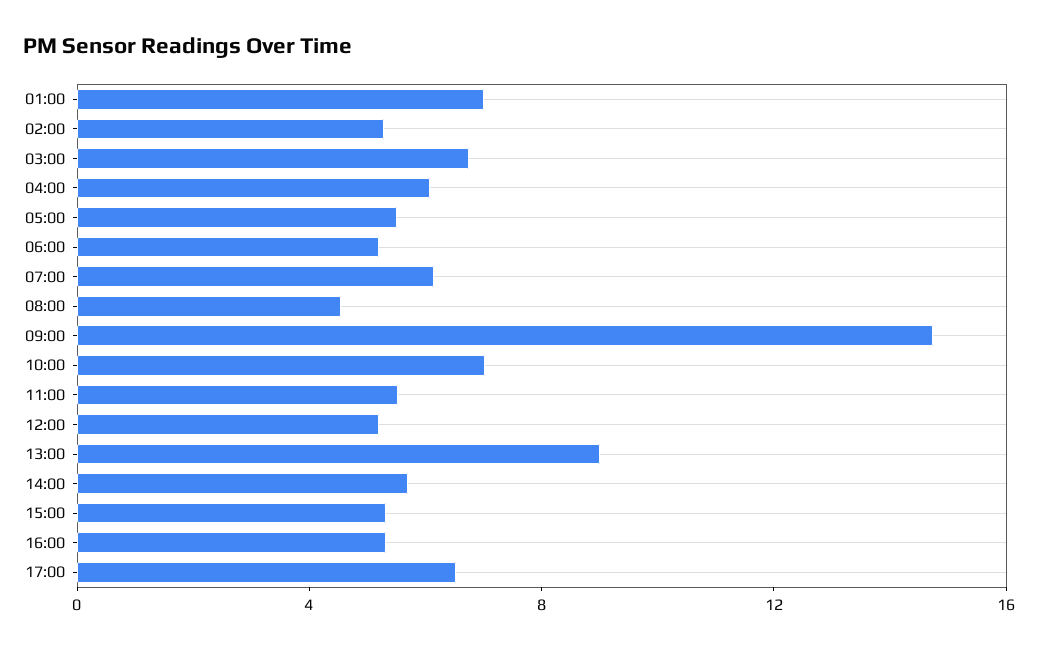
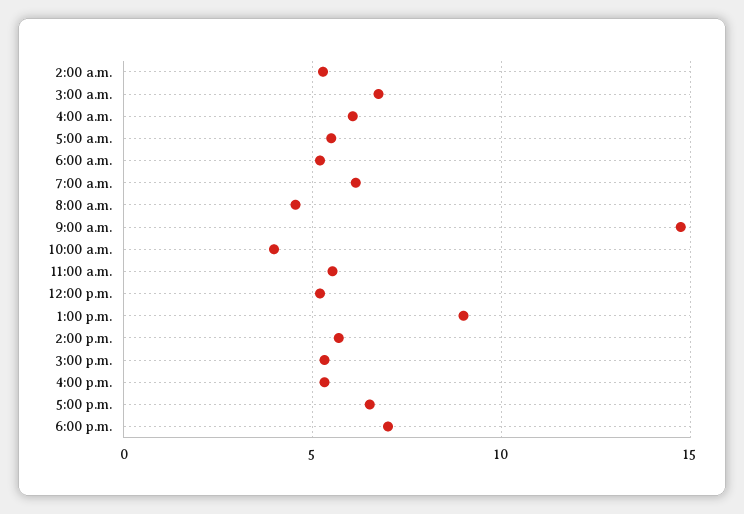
01:00: 7 -> none
10:00: 7 -> 4
6:00 p.m.: none -> 7

